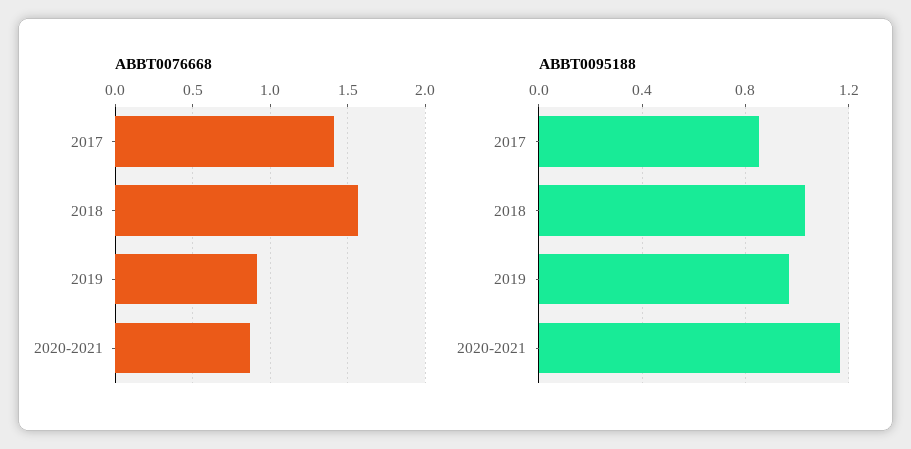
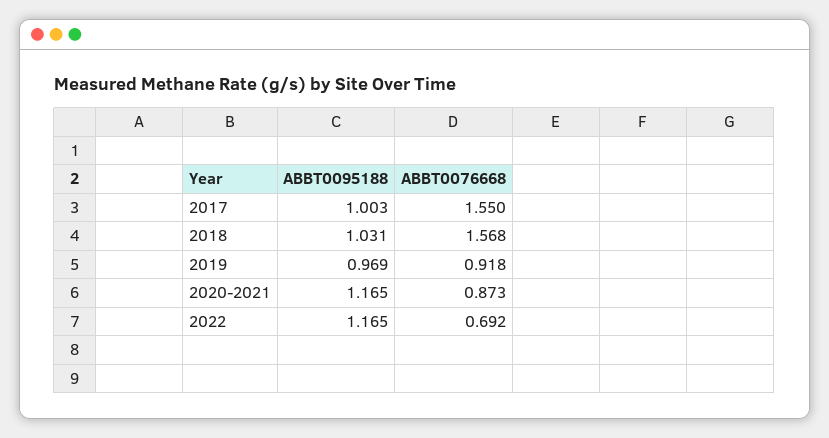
ABBT0076668, 2017: 1.4 -> 1.55
ABBT0095188, 2017: 0.85 -> 1.003
ABBT0095188, 2022: none -> 1.165
ABBT0076668, 2022: none -> 0.692

